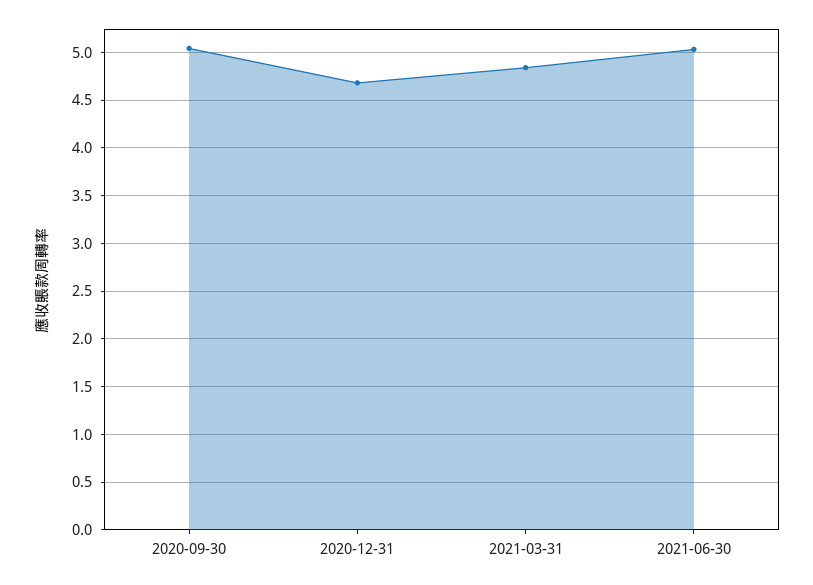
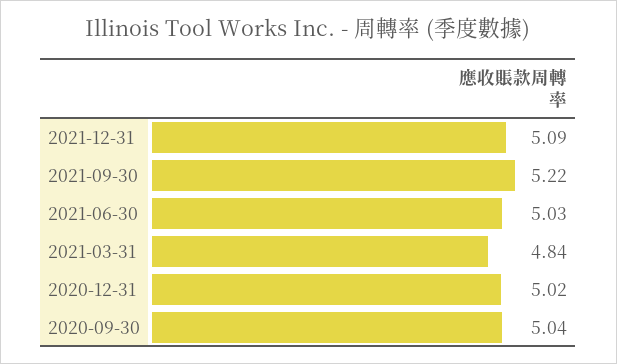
2020-12-31: 4.7 -> 5.02
2021-12-31: none -> 5.09
2021-09-30: none -> 5.22

